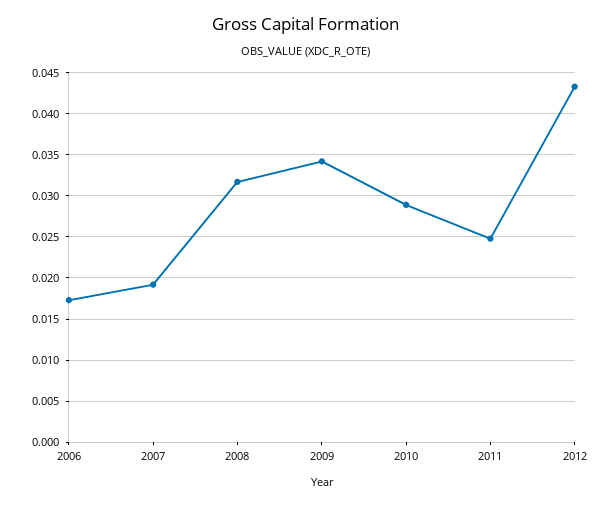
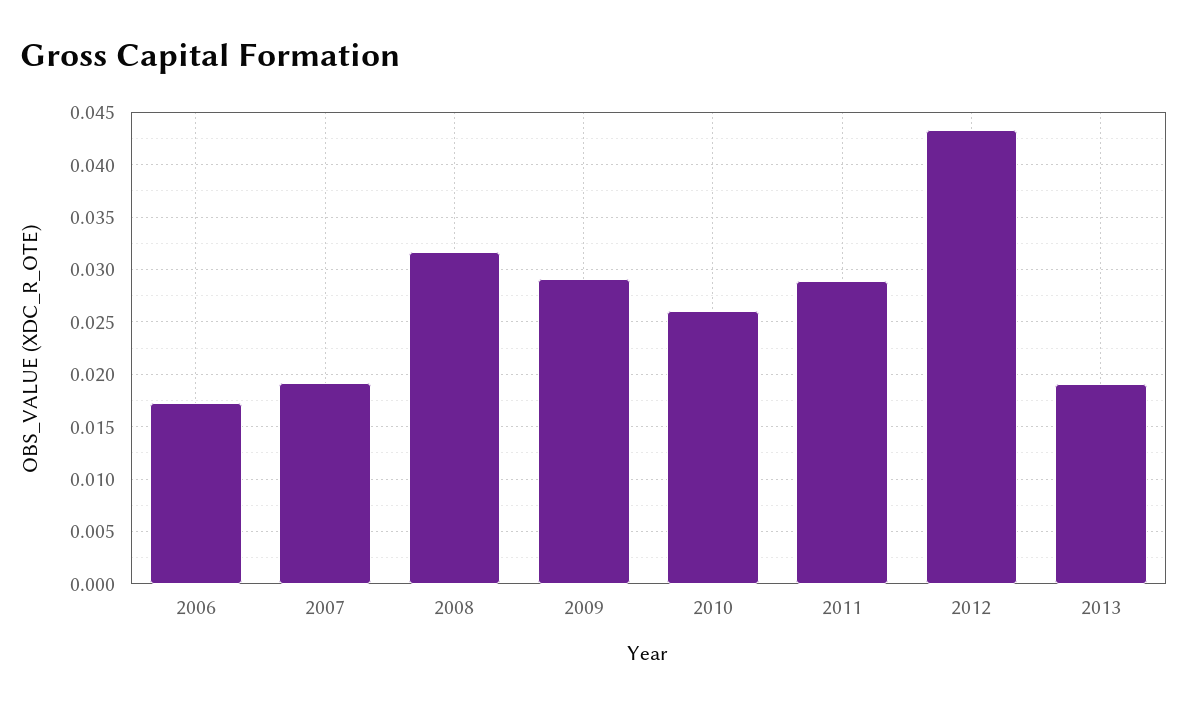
2009: 0.034 -> 0.029
2010: 0.029 -> 0.026
2011: 0.025 -> 0.029
2013: none -> 0.019

